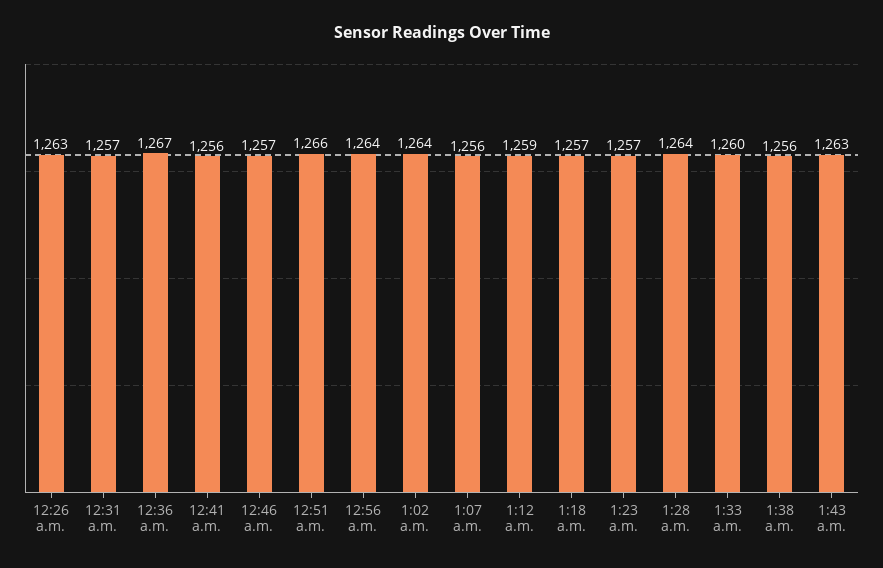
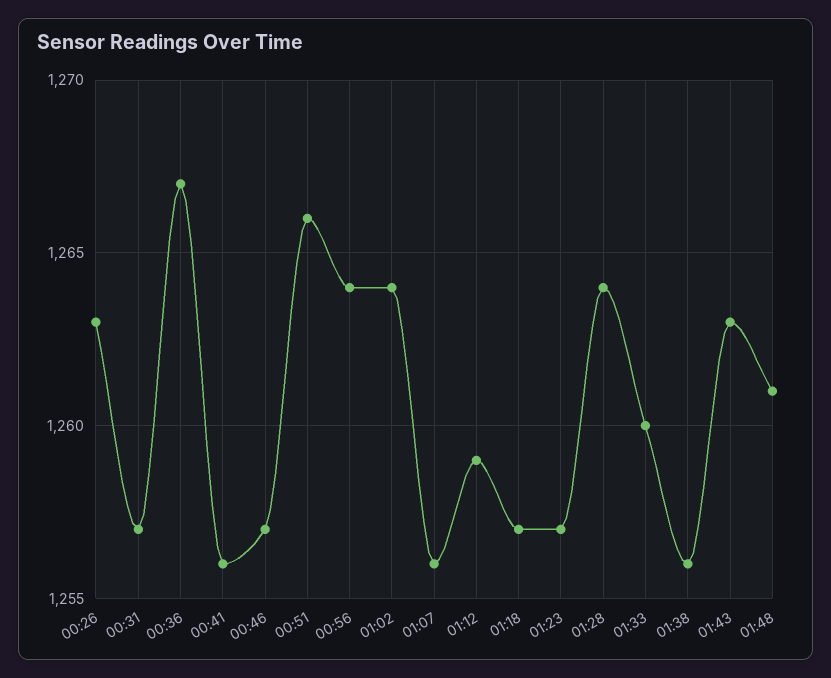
01:48: none -> 1261

